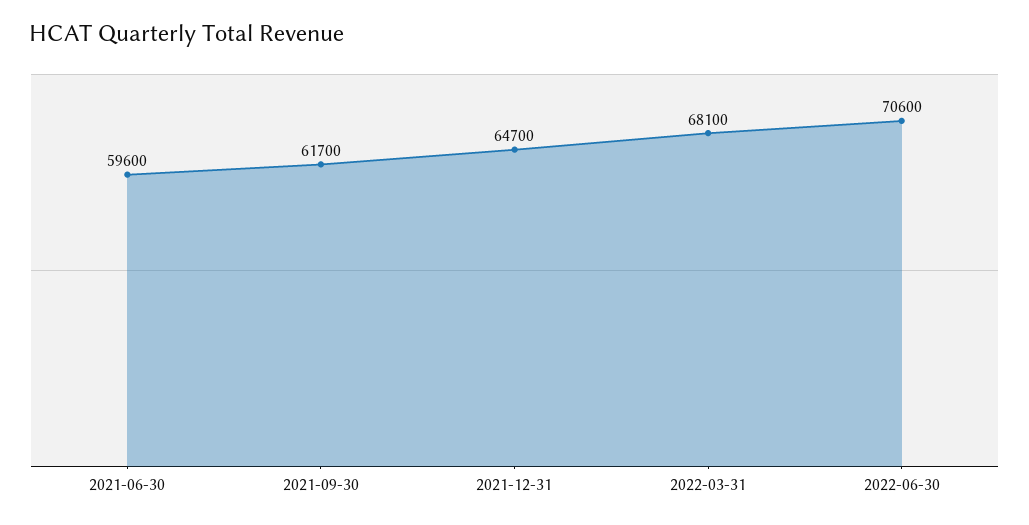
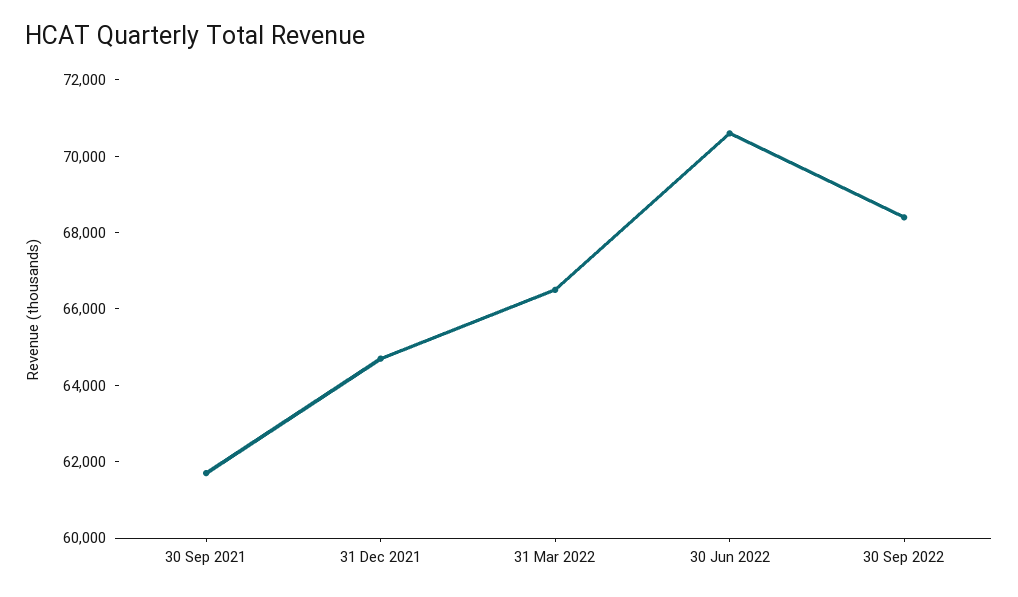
2021-06-30: 59600 -> none
2022-03-31: 68100 -> 66500
30 Sep 2022: none -> 68500

